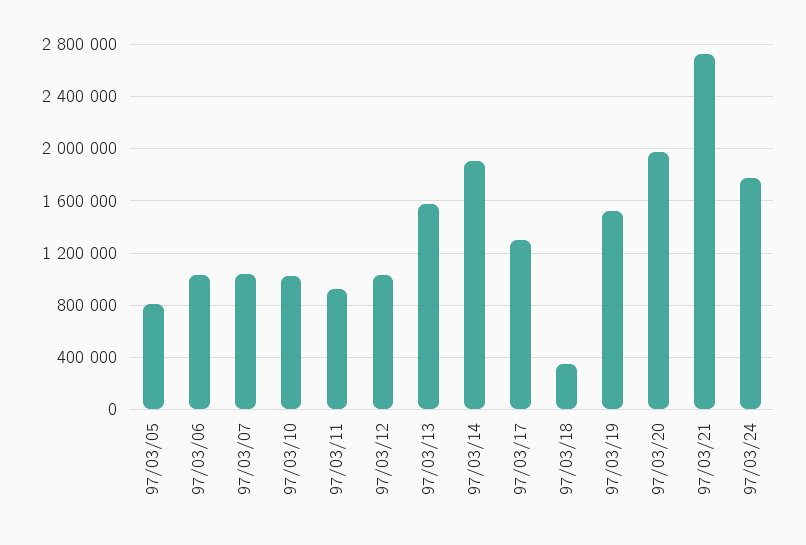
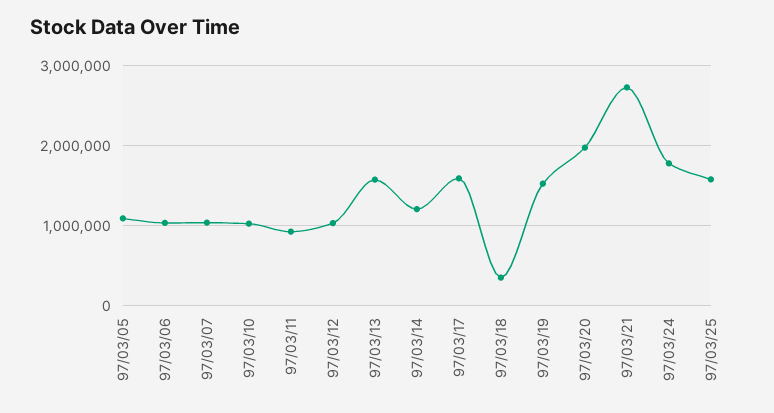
97/03/05: 800000 -> 1100000
97/03/14: 1900000 -> 1200000
97/03/17: 1300000 -> 1600000
97/03/25: none -> 1600000

